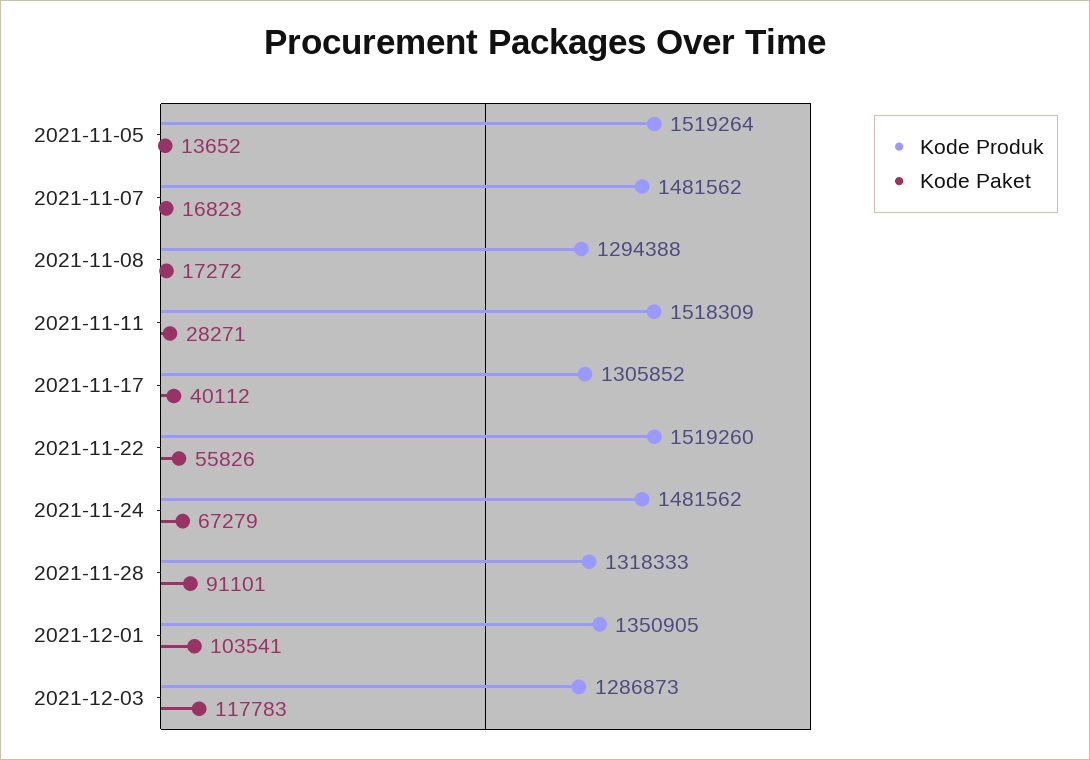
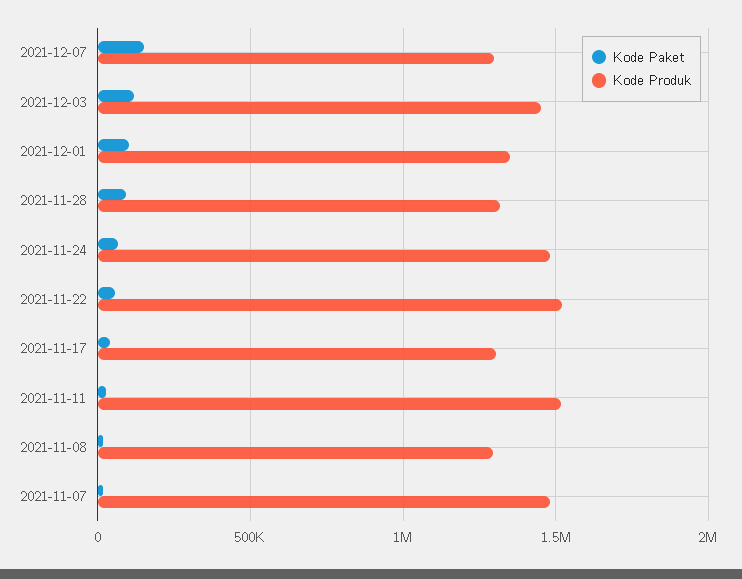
Kode Produk, 2021-11-05: 1519264 -> none
Kode Paket, 2021-11-05: 13652 -> none
Kode Produk, 2021-12-03: 1286873 -> 1450000
Kode Paket, 2021-12-07: none -> 150000
Kode Produk, 2021-12-07: none -> 1300000

